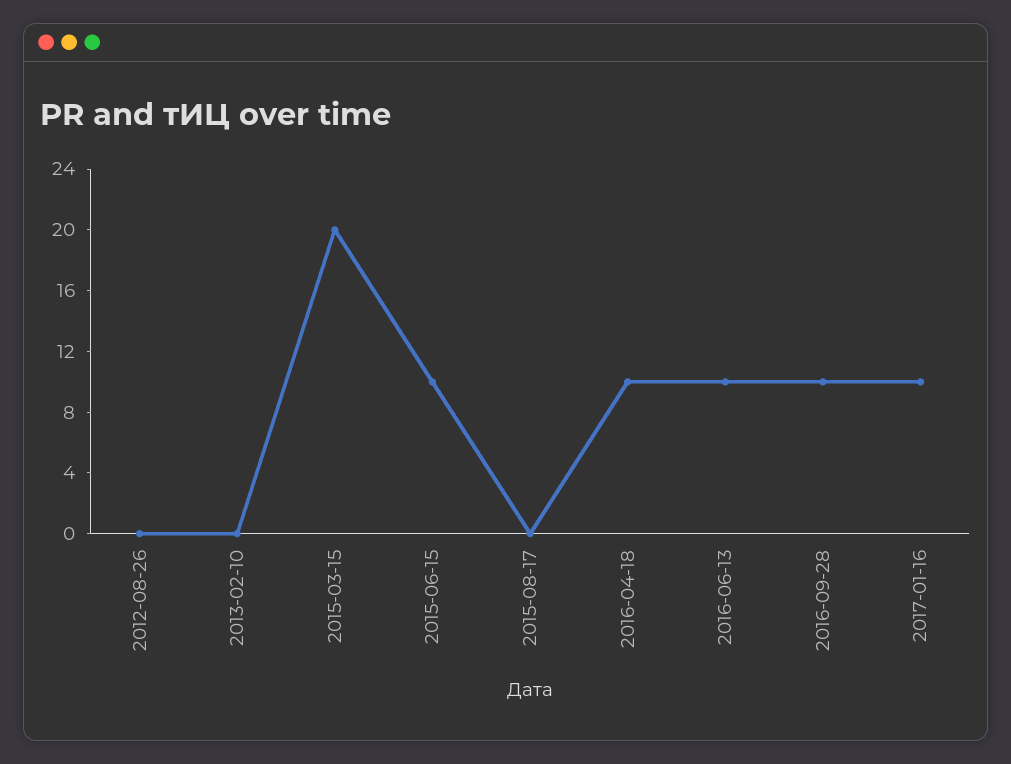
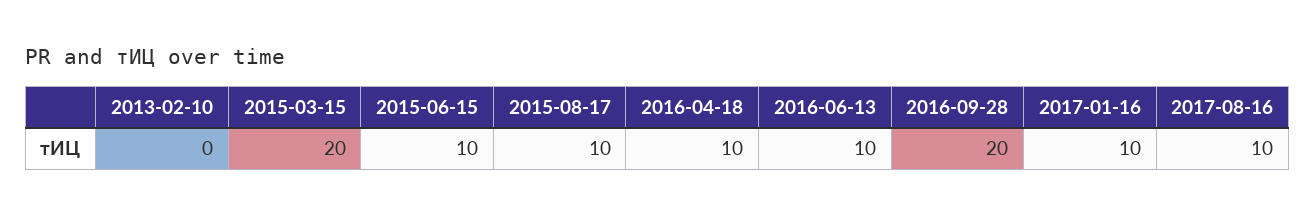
2012-08-26: 0 -> none
2015-08-17: 0 -> 10
2016-09-28: 10 -> 20
2017-08-16: none -> 10

